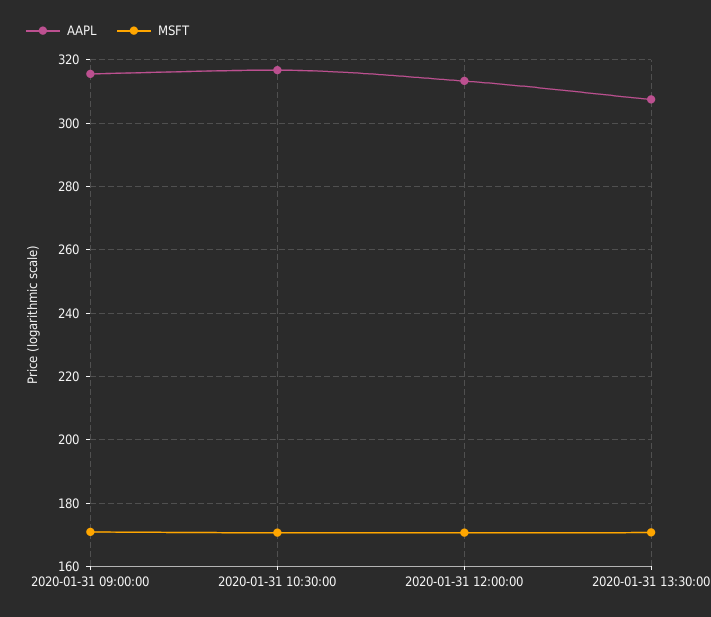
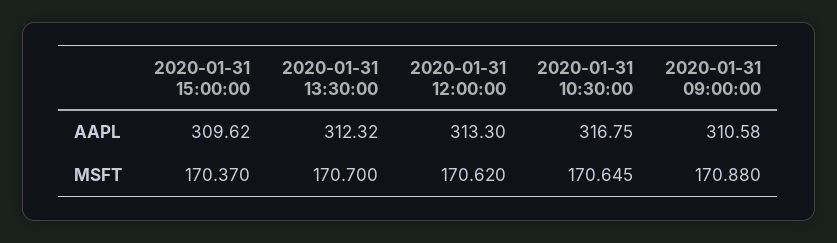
AAPL, 2020-01-31 09:00:00: 316 -> 310.58
AAPL, 2020-01-31 13:30:00: 308 -> 312.32
AAPL, 2020-01-31 15:00:00: none -> 309.62
MSFT, 2020-01-31 15:00:00: none -> 170.37

